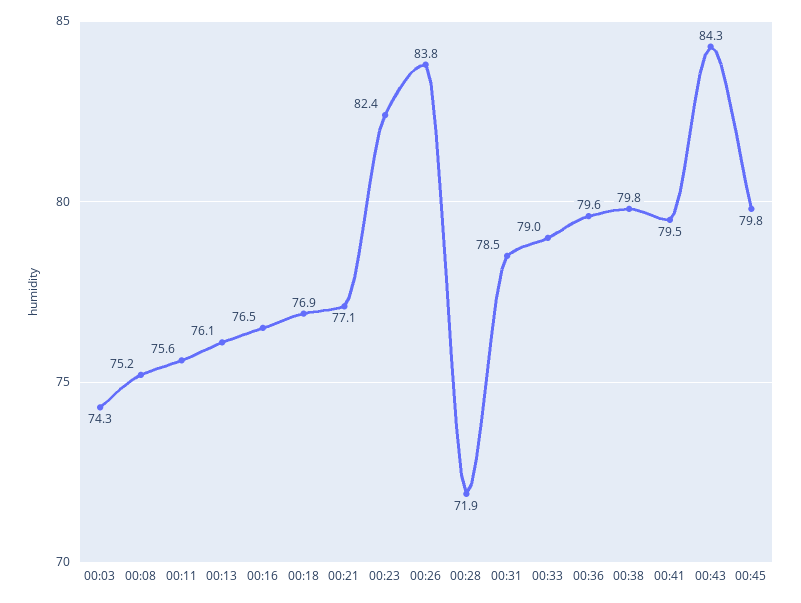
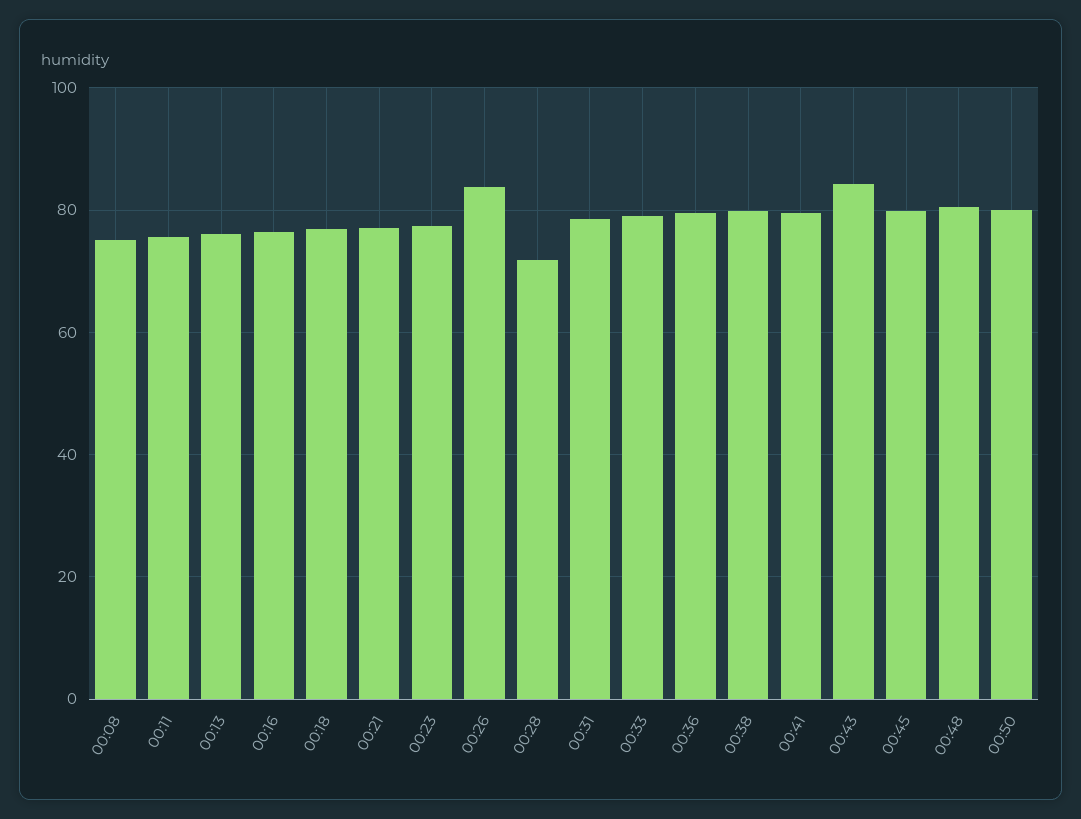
00:03: 74.3 -> none
00:23: 82.4 -> 78
00:48: none -> 80
00:50: none -> 80

